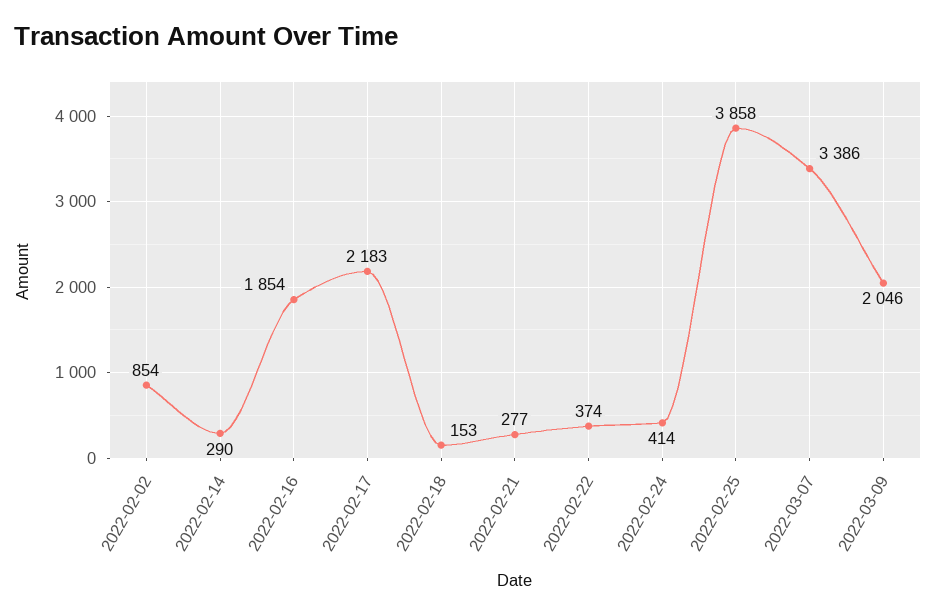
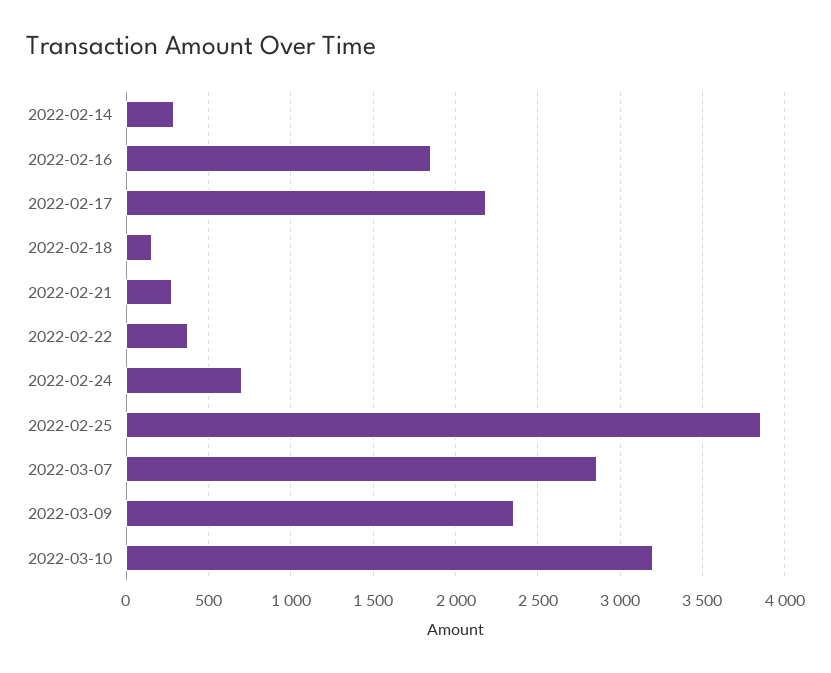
2022-02-02: 854 -> none
2022-02-24: 414 -> 700
2022-03-07: 3386 -> 2850
2022-03-09: 2046 -> 2350
2022-03-10: none -> 3200

